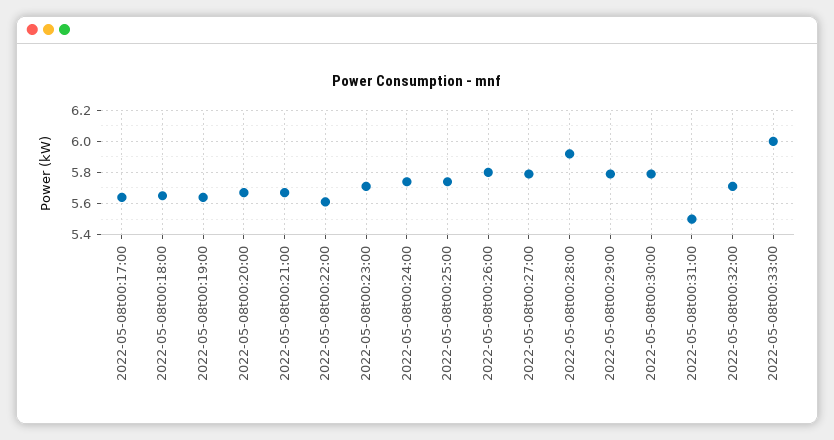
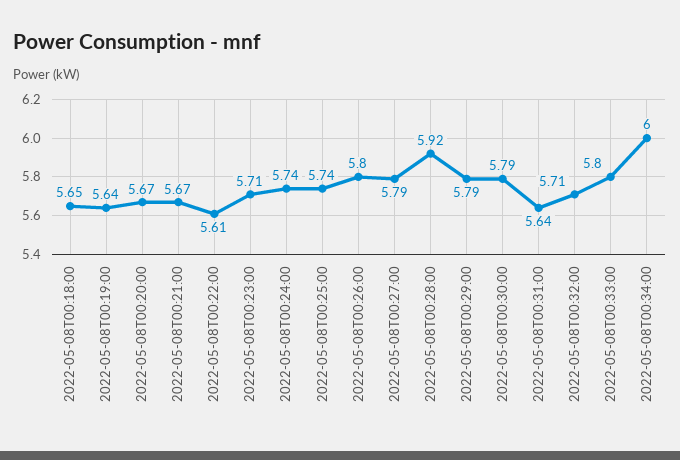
2022-05-08t00:17:00: 5.65 -> none
2022-05-08t00:31:00: 5.5 -> 5.64
2022-05-08t00:33:00: 6 -> 5.8
2022-05-08T00:34:00: none -> 6

